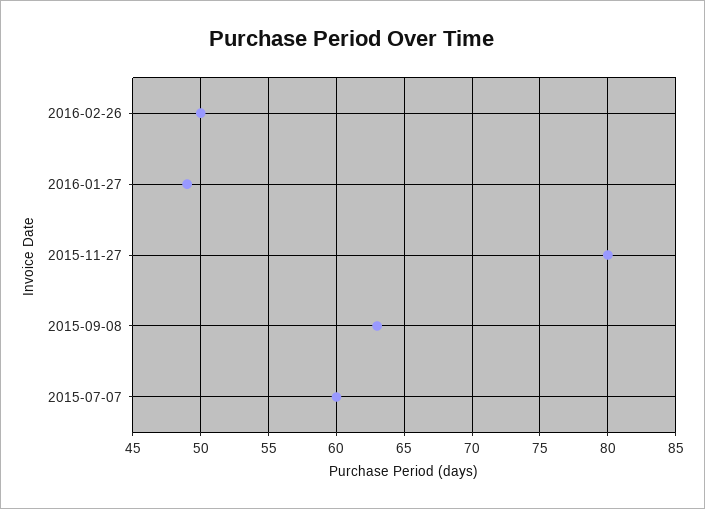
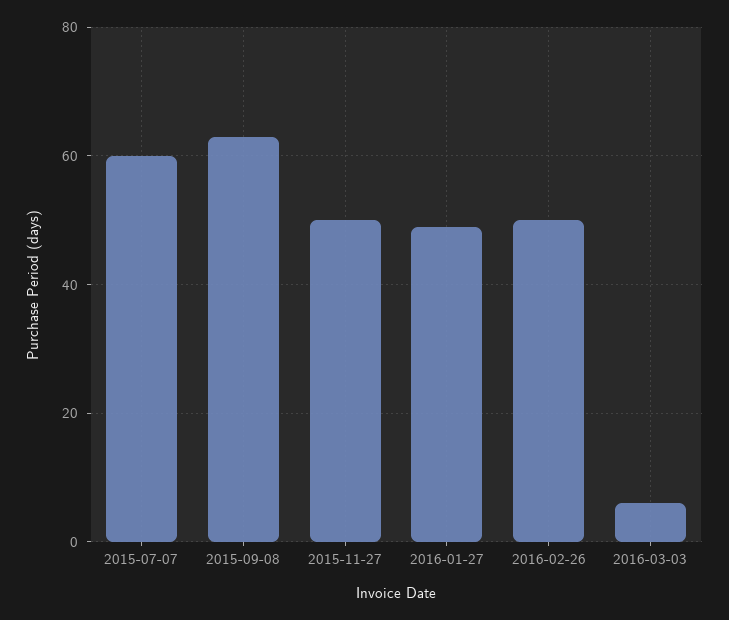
2015-11-27: 80 -> 50
2016-03-03: none -> 5

